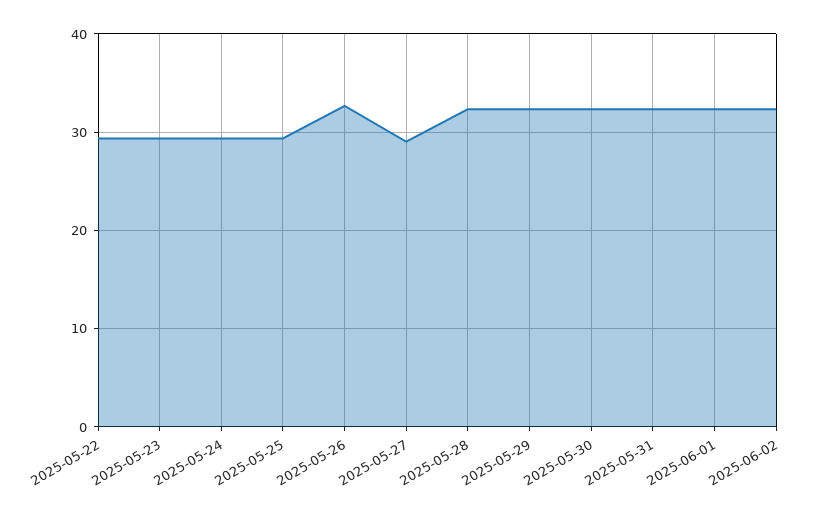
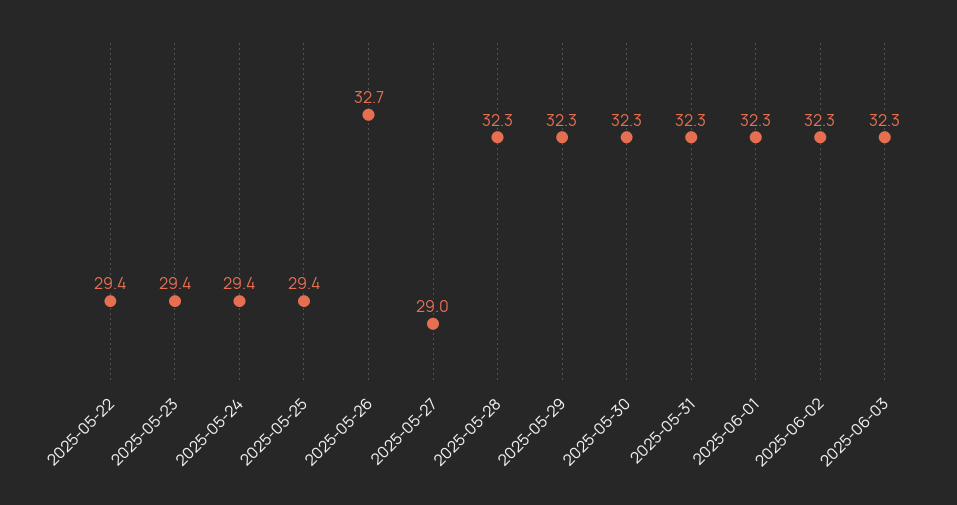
2025-06-03: none -> 32.3

